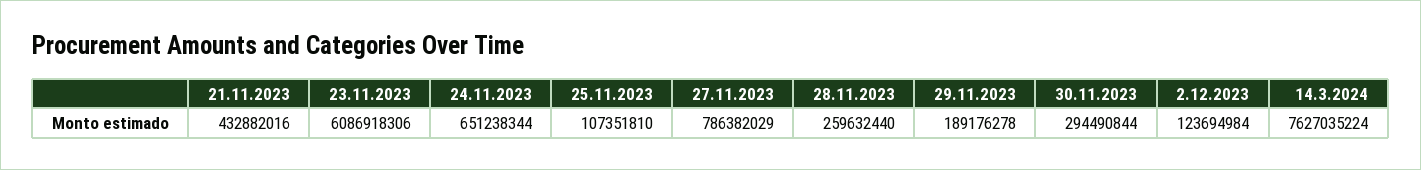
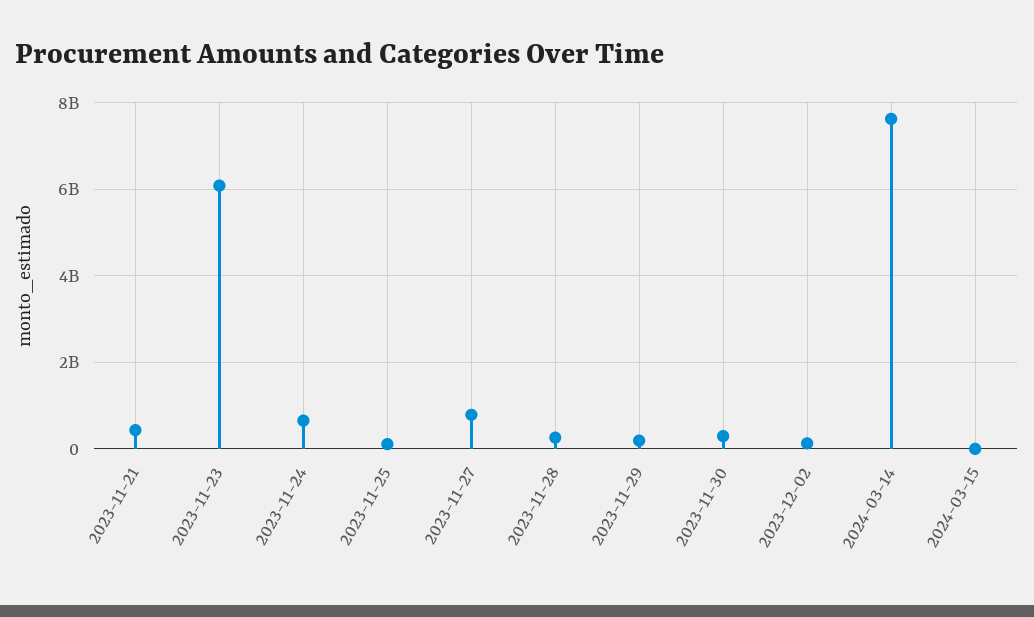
2024-03-15: none -> 0

